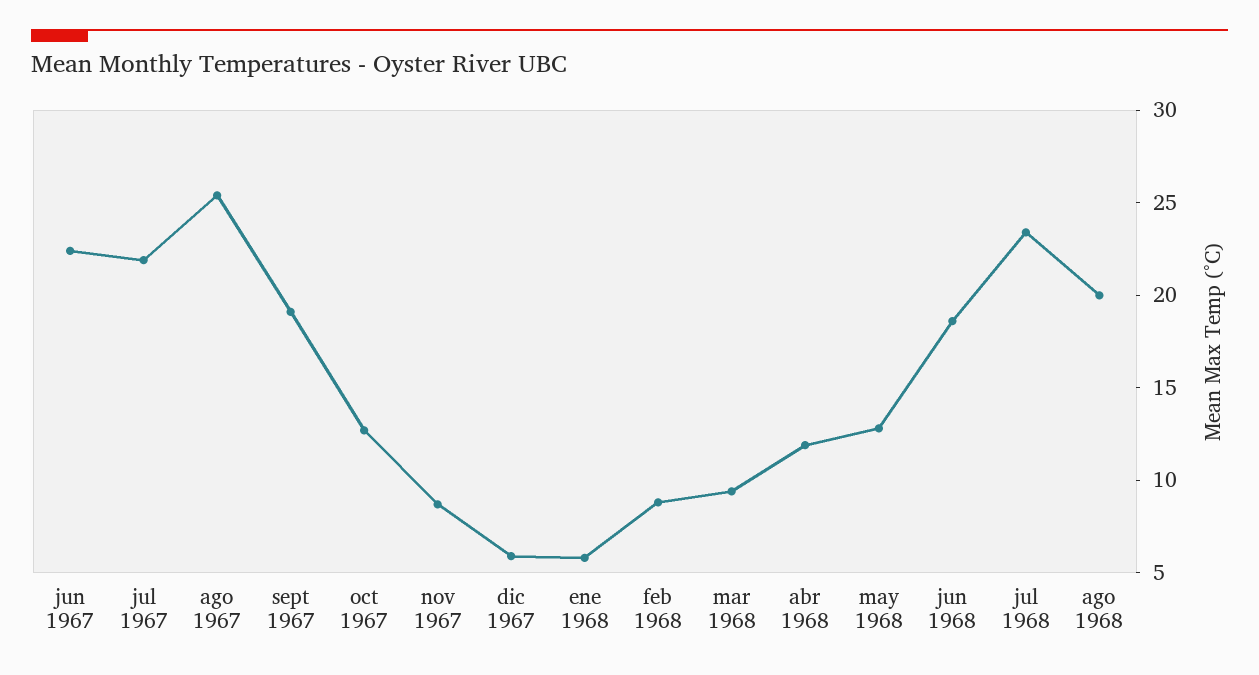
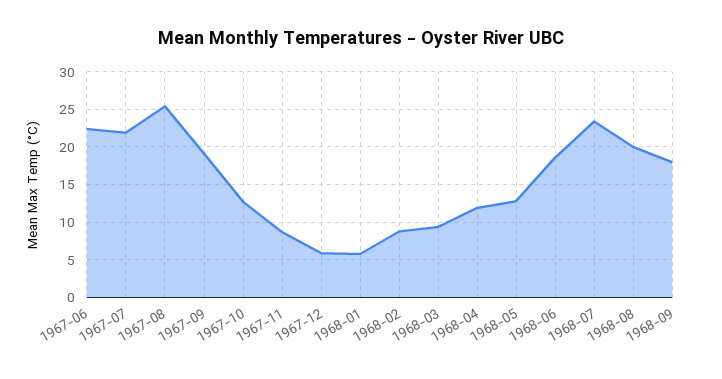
1968-09: none -> 18

